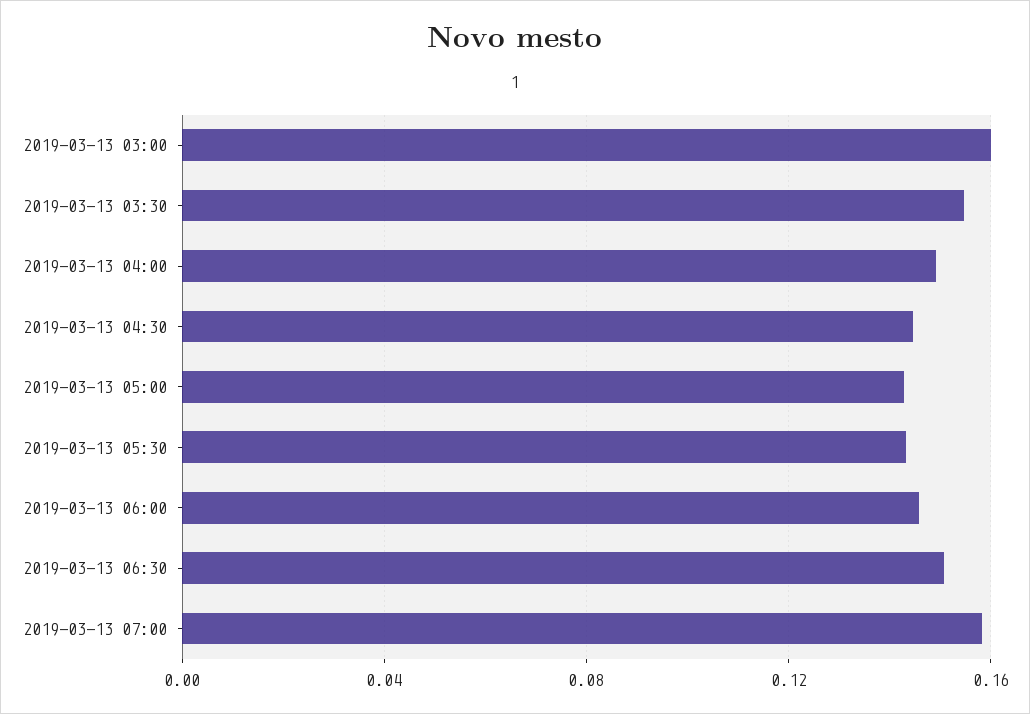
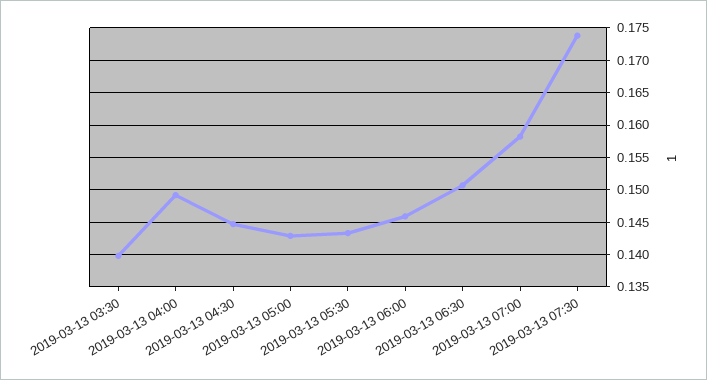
2019-03-13 03:00: 0.16 -> none
2019-03-13 03:30: 0.155 -> 0.14
2019-03-13 07:30: none -> 0.174

